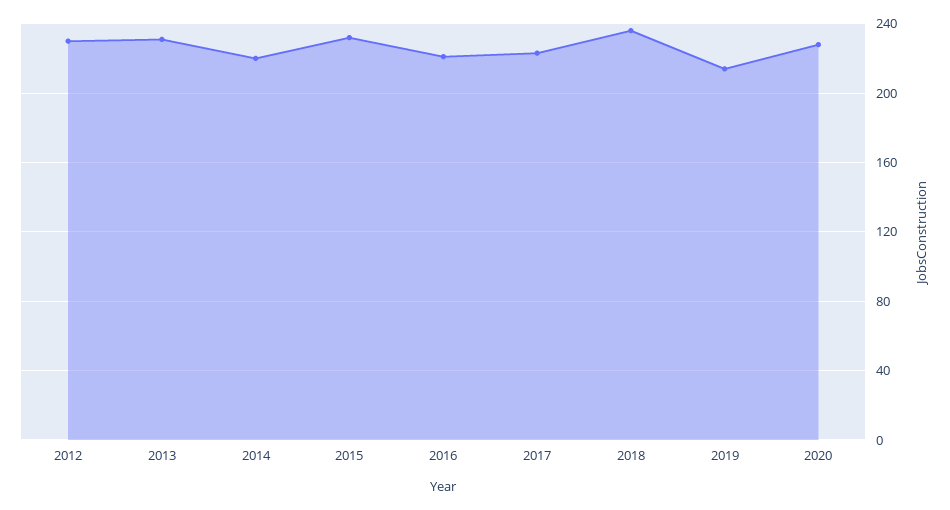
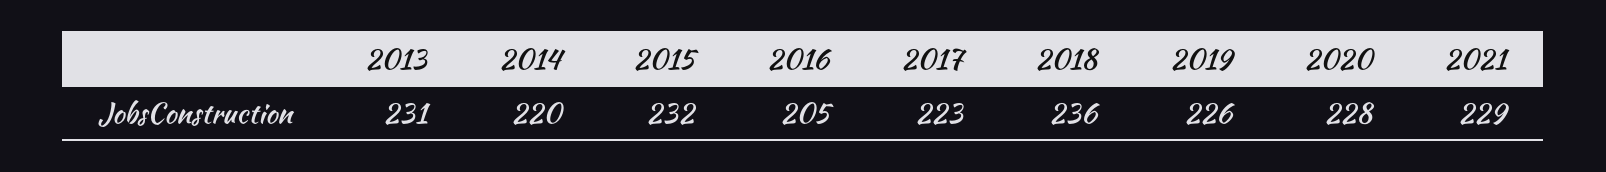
2012: 230 -> none
2016: 220 -> 205
2019: 215 -> 226
2021: none -> 229

